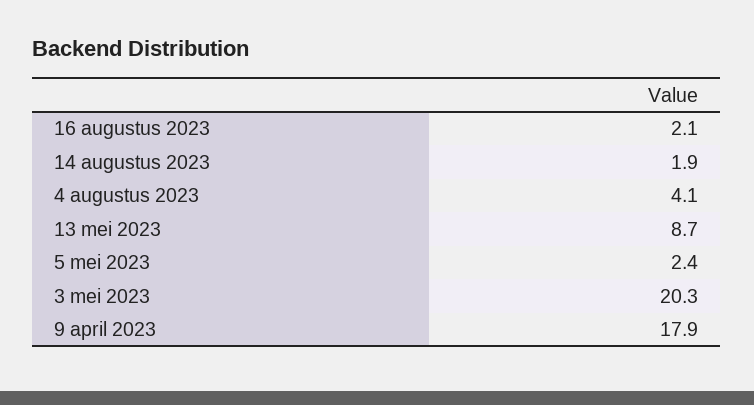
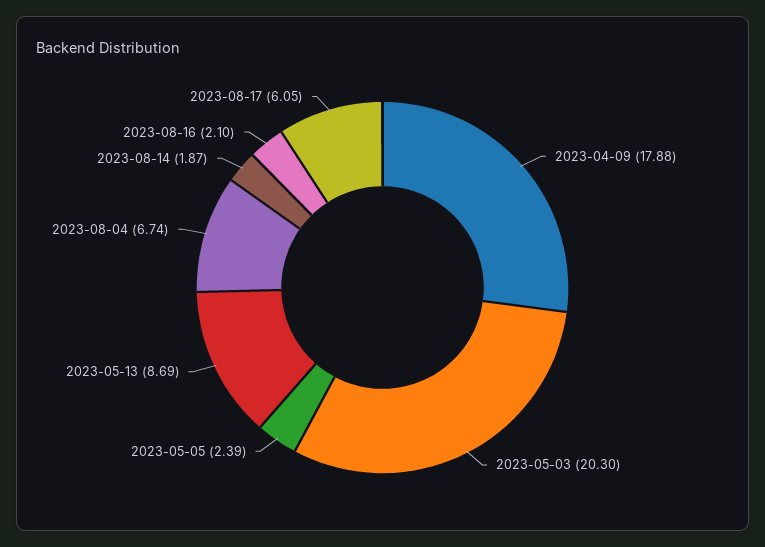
4 augustus 2023: 4.1 -> 6.74
2023-08-17: none -> 6.05

